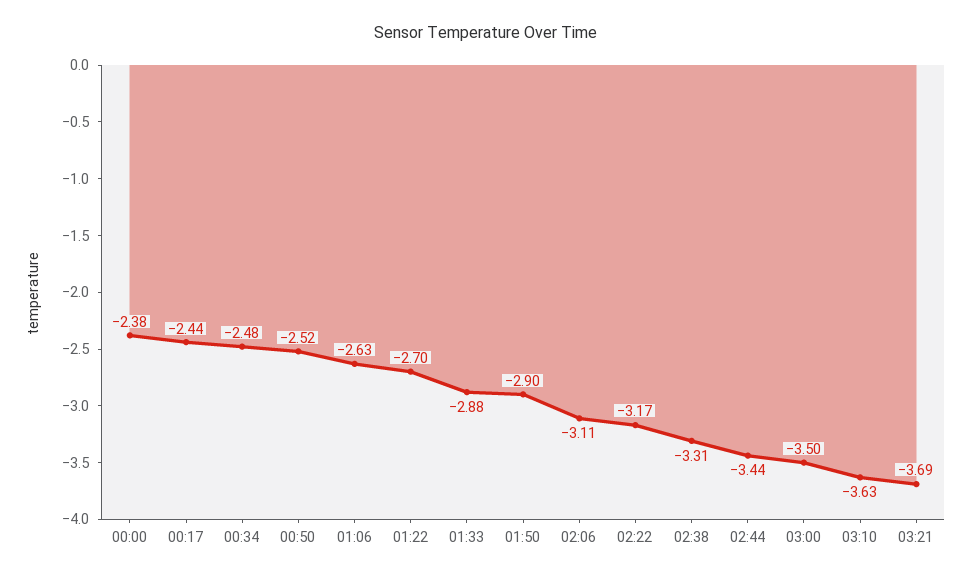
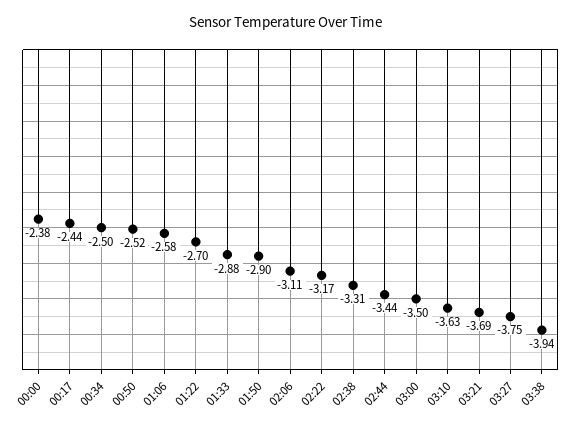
00:34: -2.48 -> -2.5
01:06: -2.63 -> -2.58
03:27: none -> -3.75
03:38: none -> -3.94

